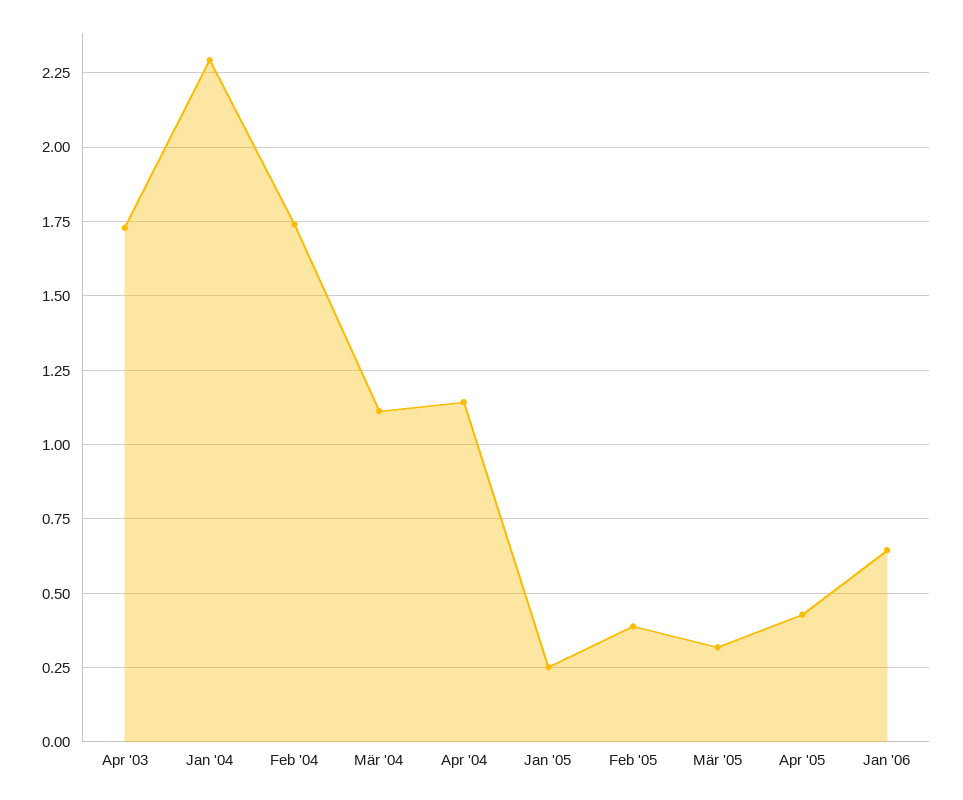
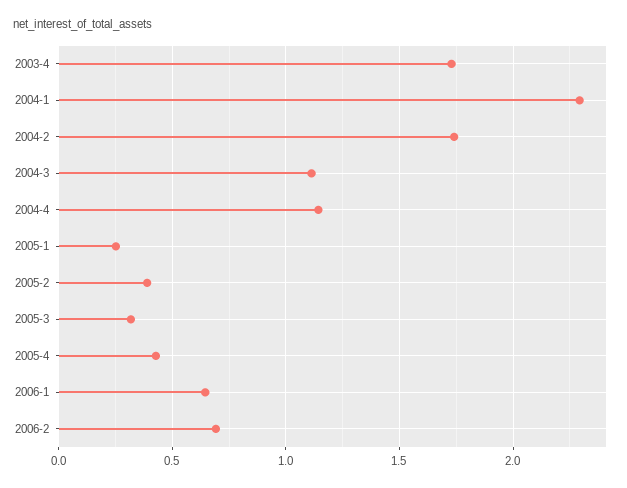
2006-2: none -> 0.7

